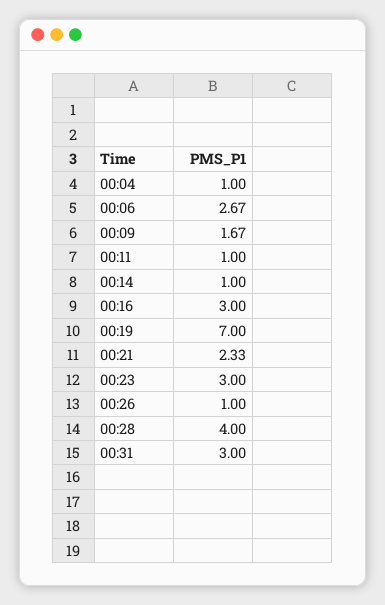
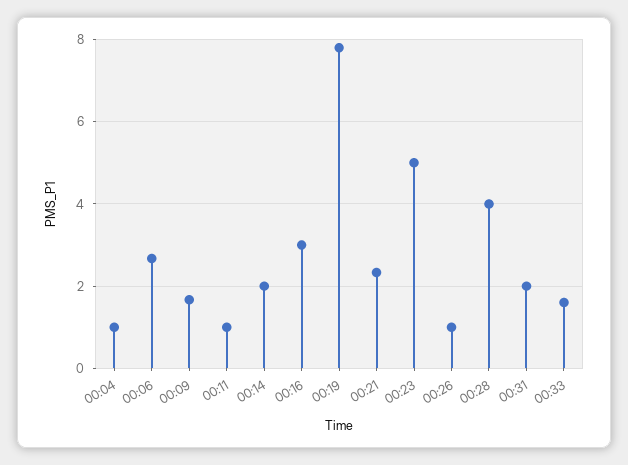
00:14: 1 -> 2
00:19: 7 -> 7.8
00:23: 3 -> 5
00:31: 3 -> 2
00:33: none -> 1.6

